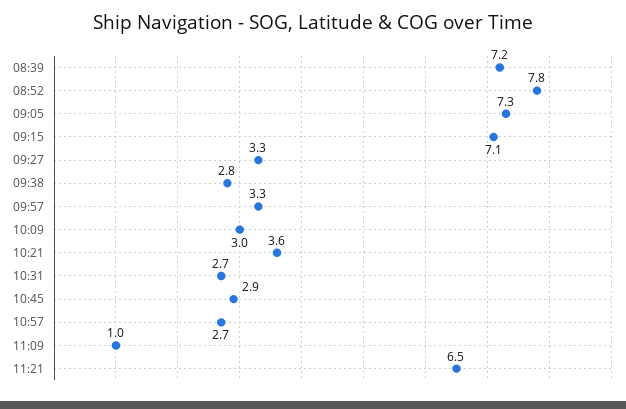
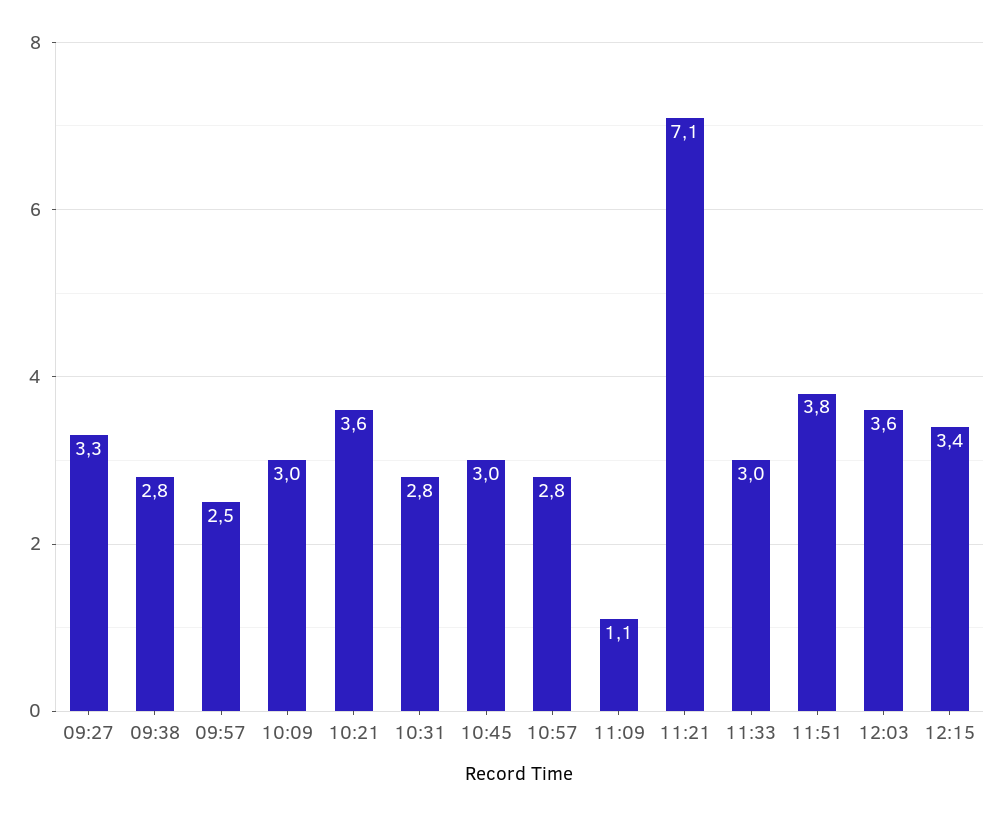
08:39: 7.2 -> none
08:52: 7.8 -> none
09:05: 7.3 -> none
09:15: 7.1 -> none
09:57: 3.3 -> 2.5
10:31: 2.7 -> 2.8
10:45: 2.9 -> 3
10:57: 2.7 -> 2.8
11:09: 1 -> 1.1
11:21: 6.5 -> 7.1
11:33: none -> 3
11:51: none -> 3.8
12:03: none -> 3.6
12:15: none -> 3.4

